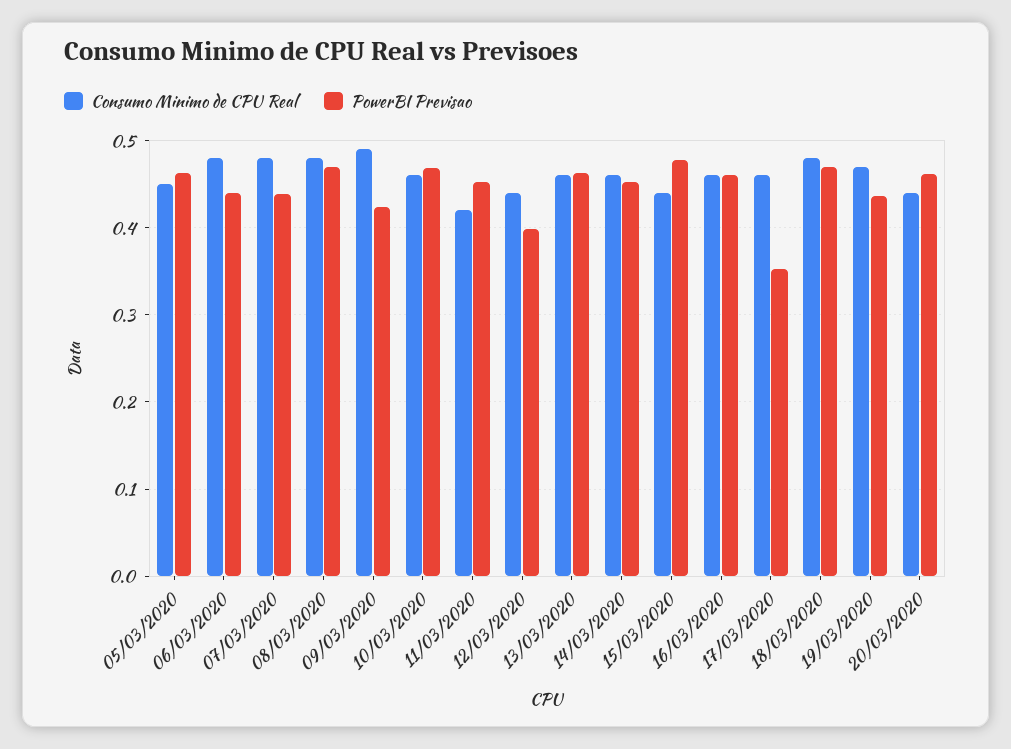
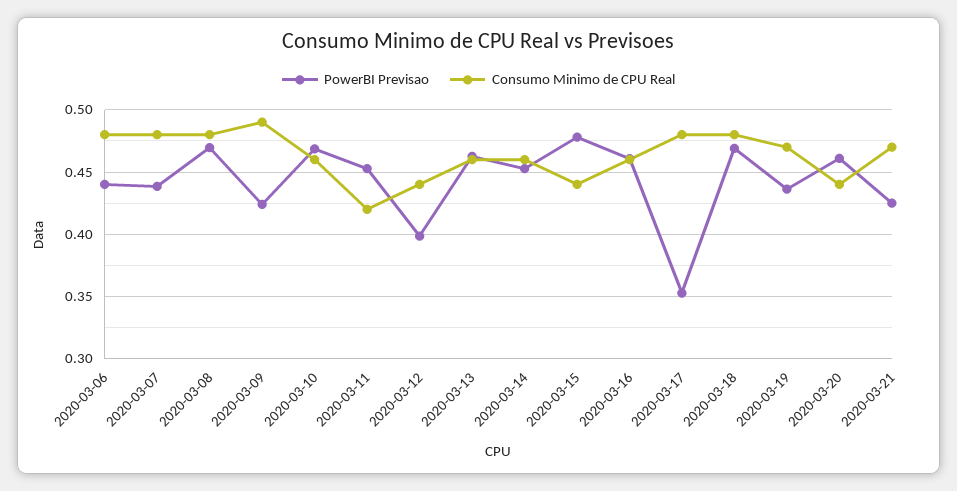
Consumo Minimo de CPU Real, 05/03/2020: 0.45 -> none
PowerBI Previsao, 05/03/2020: 0.46 -> none
Consumo Minimo de CPU Real, 17/03/2020: 0.46 -> 0.48
PowerBI Previsao, 2020-03-21: none -> 0.425
Consumo Minimo de CPU Real, 2020-03-21: none -> 0.47

